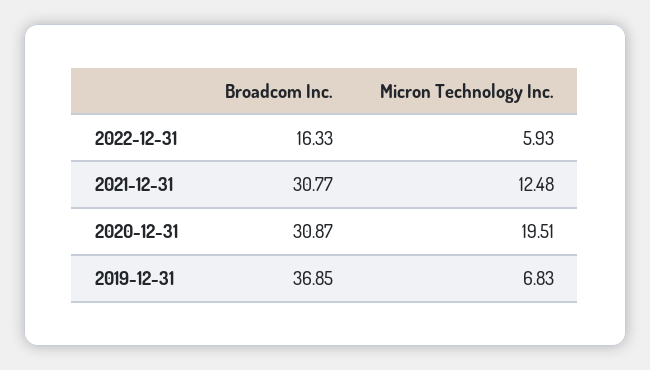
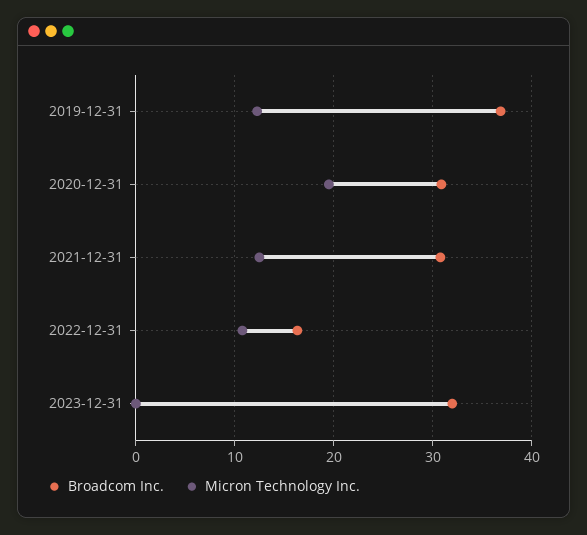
Micron Technology Inc., 2022-12-31: 5.93 -> 11
Micron Technology Inc., 2019-12-31: 6.83 -> 12
Broadcom Inc., 2023-12-31: none -> 32
Micron Technology Inc., 2023-12-31: none -> 0

